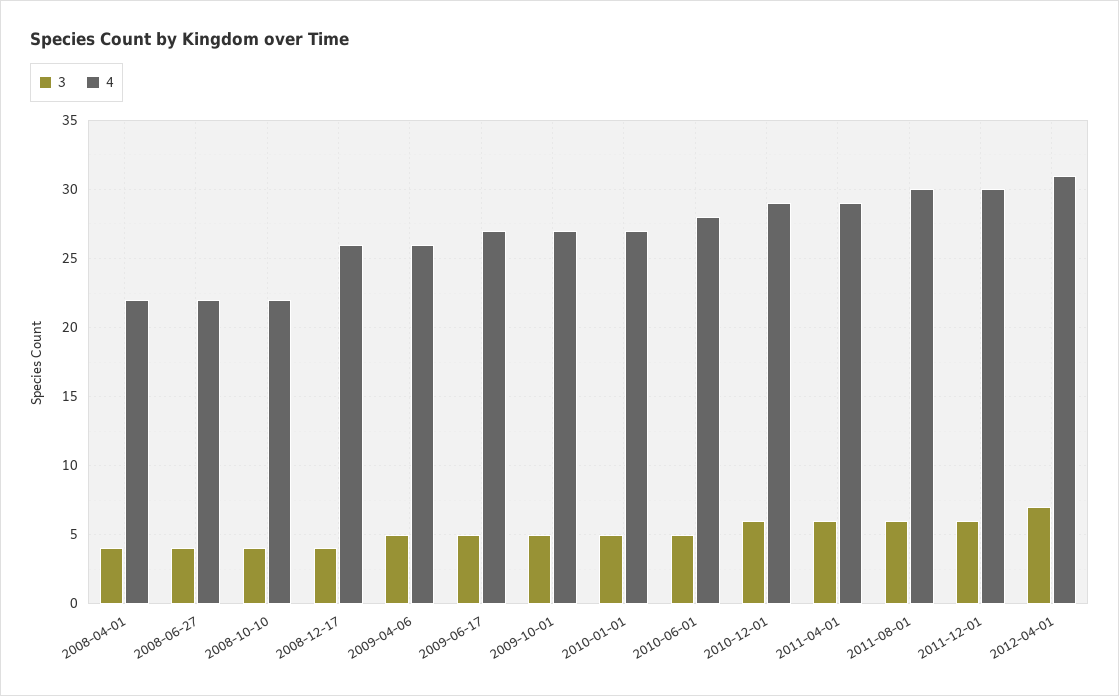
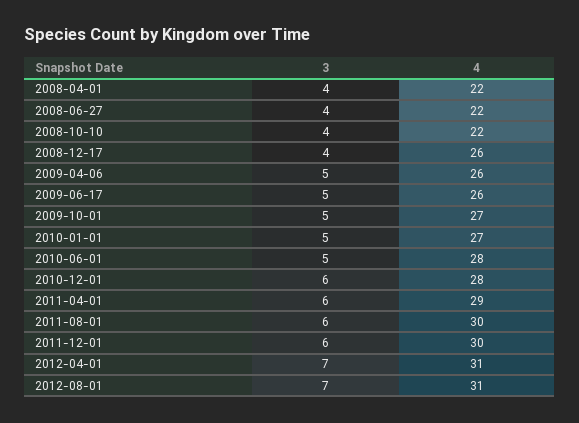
4, 2009-06-17: 27 -> 26
4, 2010-12-01: 29 -> 28
3, 2012-08-01: none -> 7
4, 2012-08-01: none -> 31

